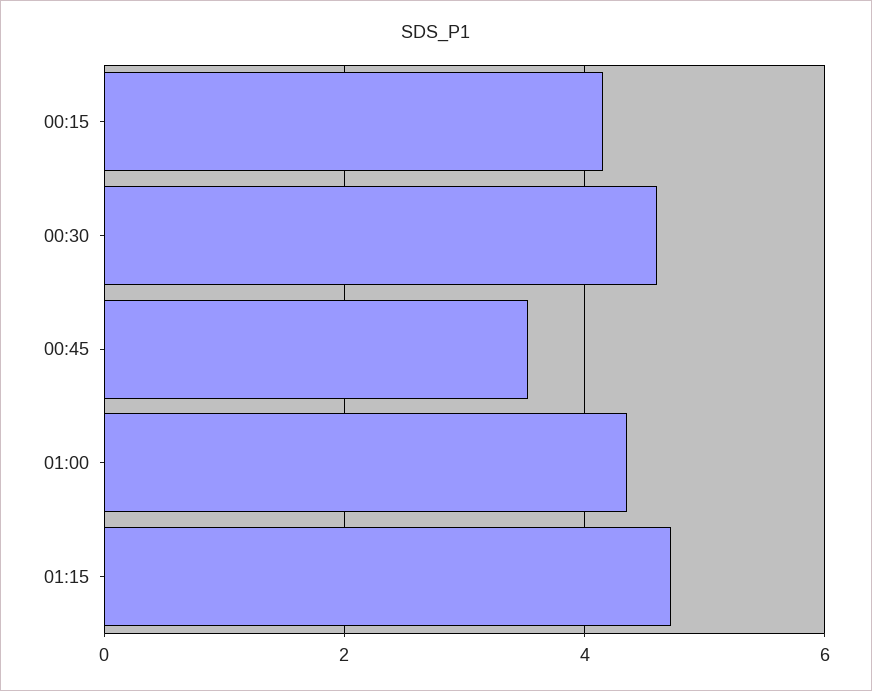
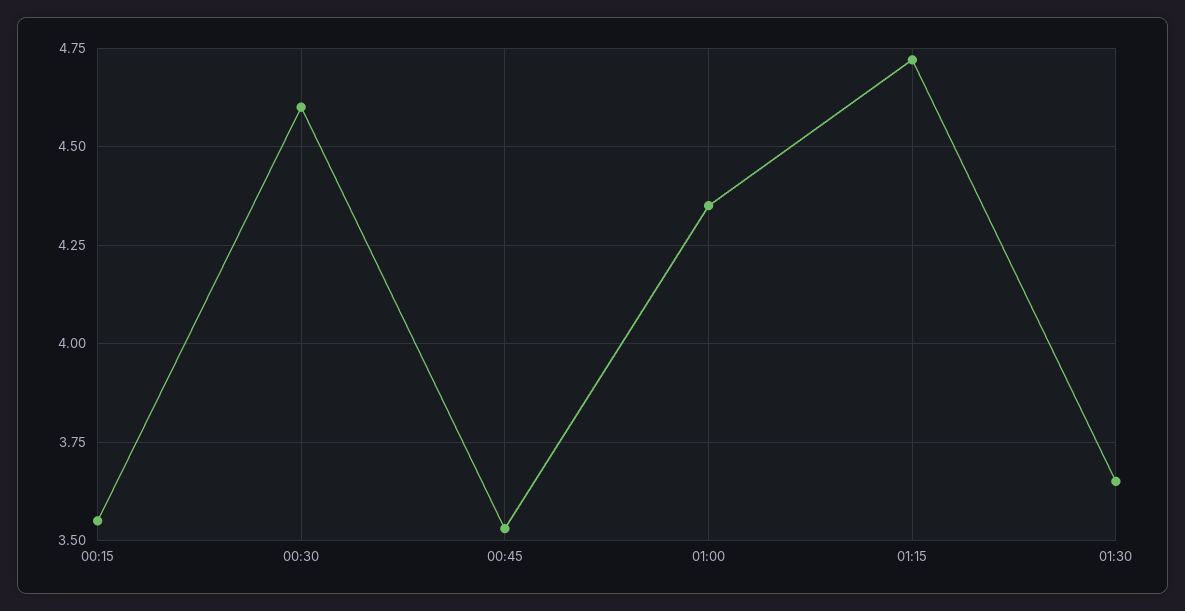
00:15: 4.2 -> 3.55
01:30: none -> 3.65

